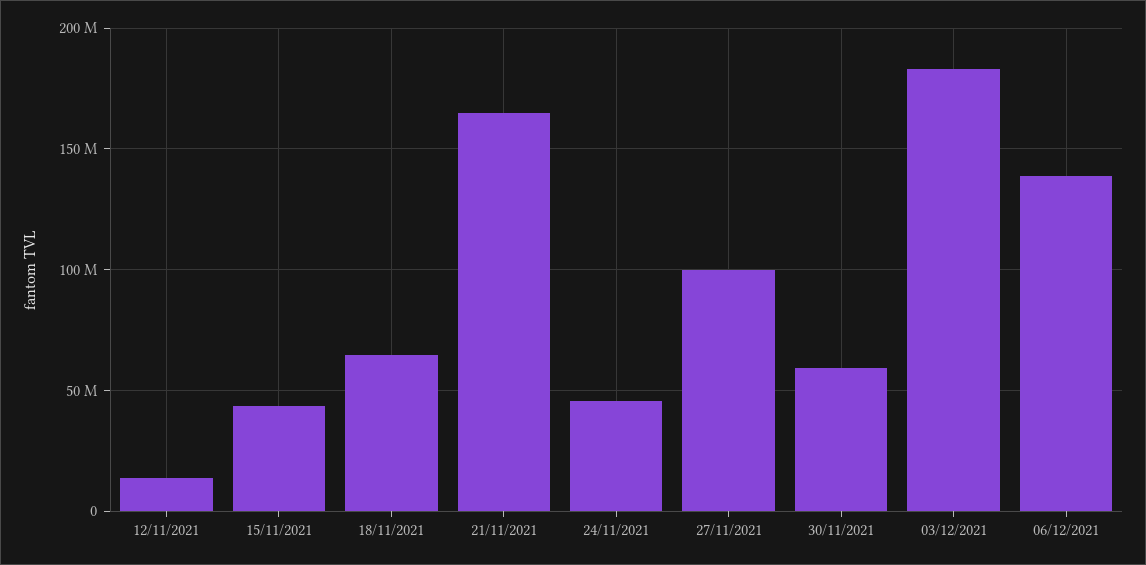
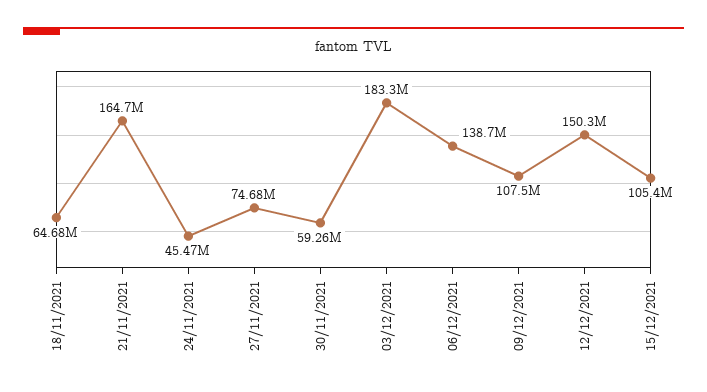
12/11/2021: 15000000 -> none
15/11/2021: 45000000 -> none
27/11/2021: 100000000 -> 74680000
09/12/2021: none -> 107500000
12/12/2021: none -> 150300000
15/12/2021: none -> 105400000

